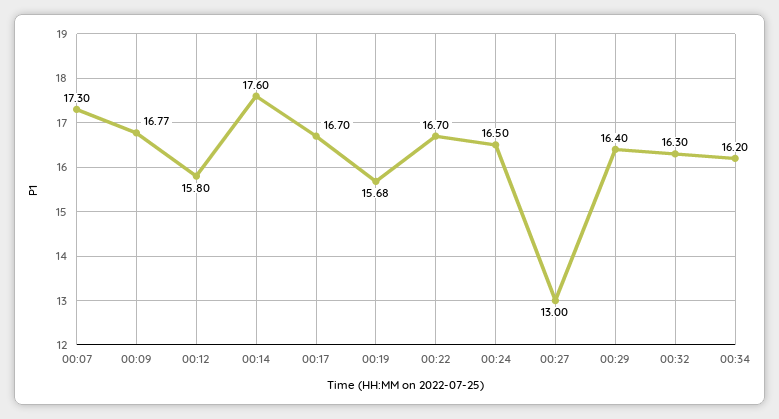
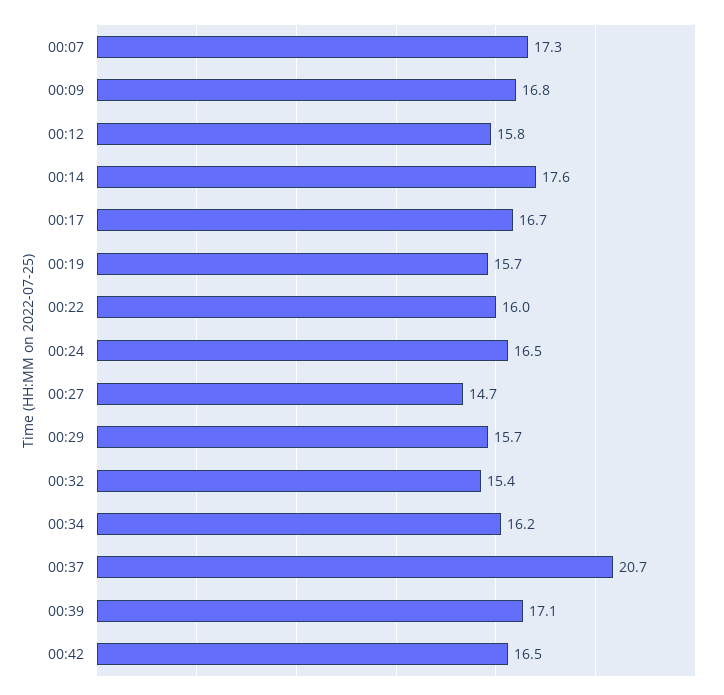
00:22: 16.7 -> 16
00:27: 13 -> 14.7
00:29: 16.4 -> 15.7
00:32: 16.3 -> 15.4
00:37: none -> 20.7
00:39: none -> 17.1
00:42: none -> 16.5

